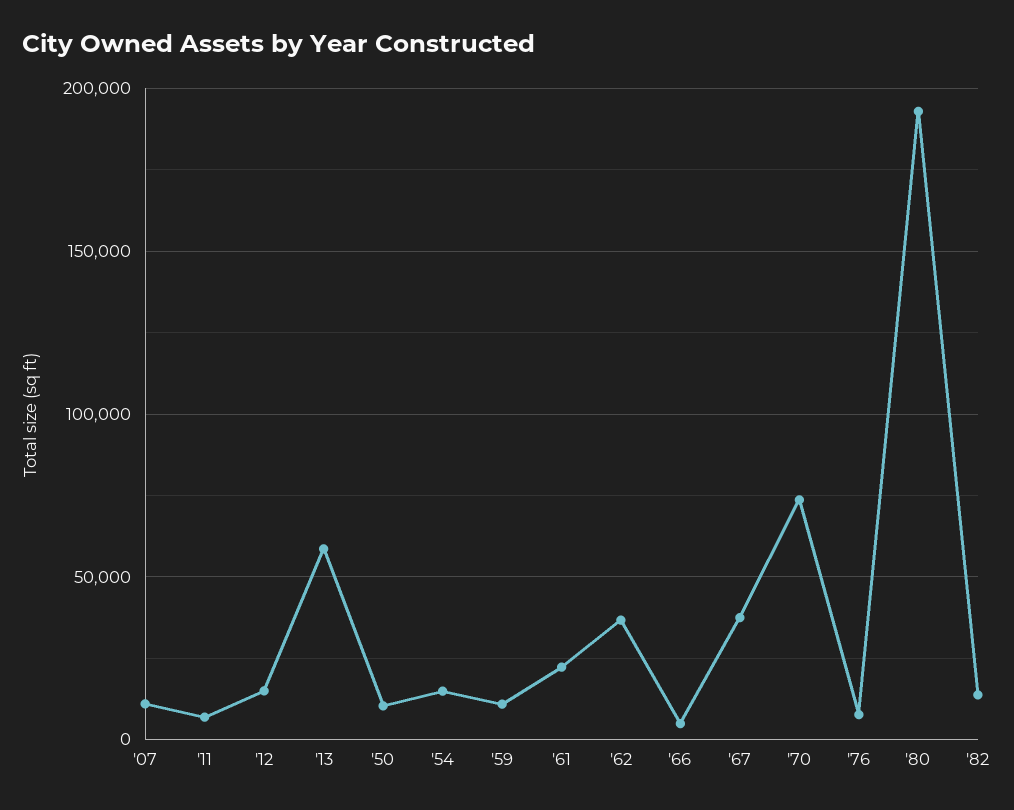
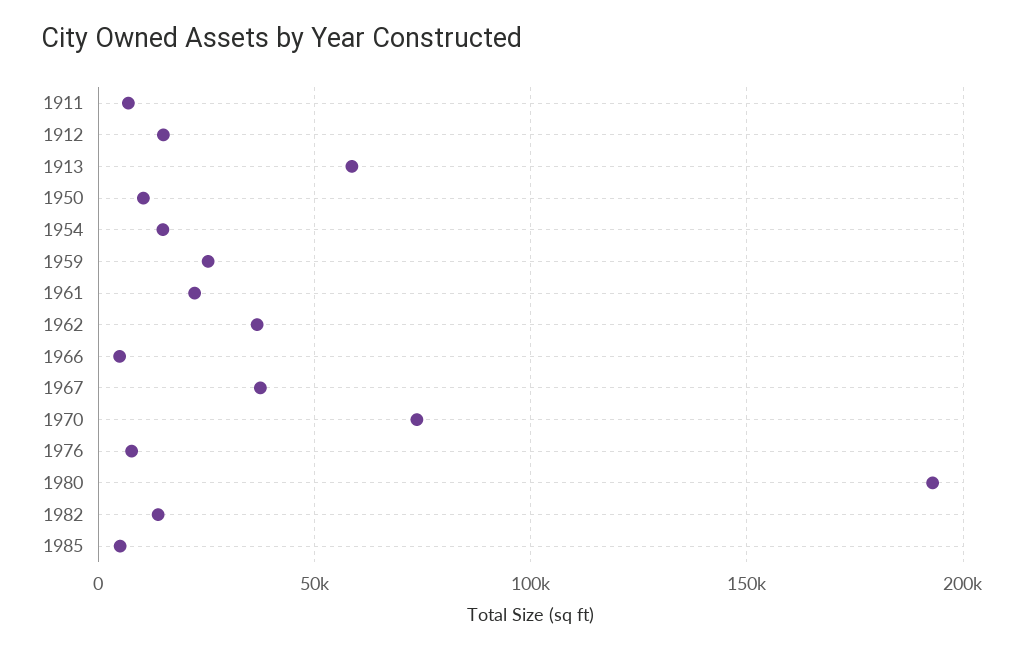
'07: 10000 -> none
'59: 10000 -> 25000
1985: none -> 5000

